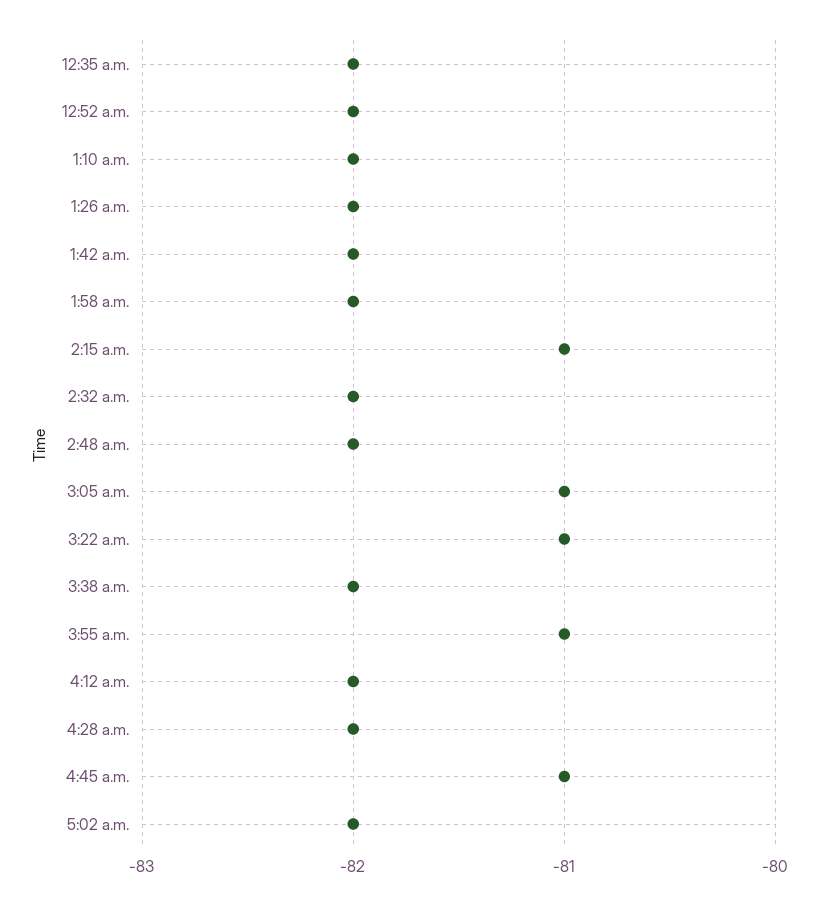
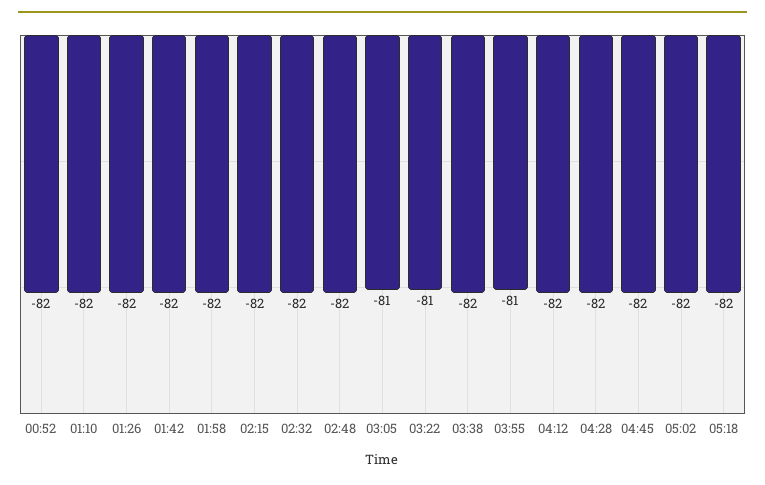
12:35 a.m.: -82 -> none
2:15 a.m.: -81 -> -82
4:45 a.m.: -81 -> -82
05:18: none -> -82

